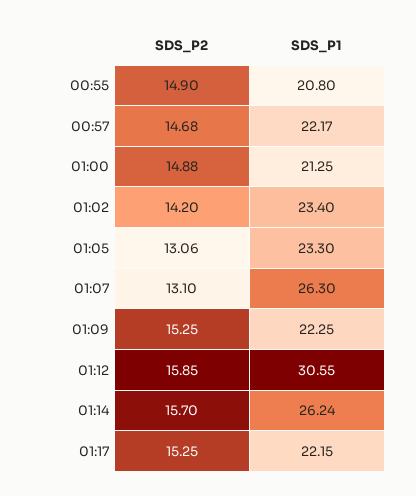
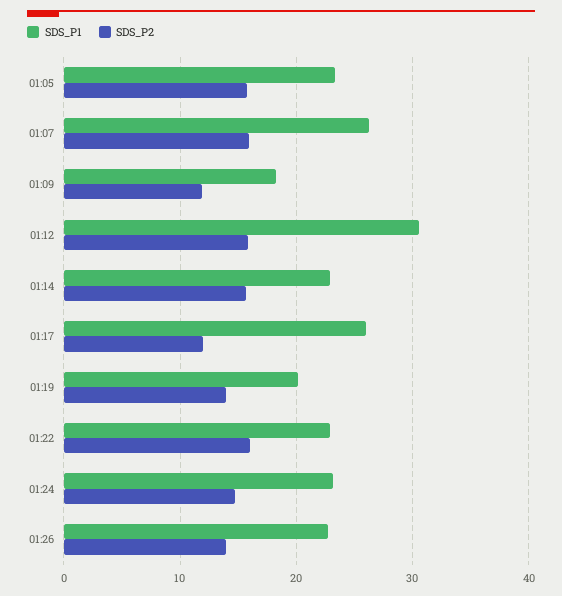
SDS_P2, 00:55: 14.9 -> none
SDS_P1, 00:55: 20.8 -> none
SDS_P2, 00:57: 14.68 -> none
SDS_P1, 00:57: 22.17 -> none
SDS_P2, 01:00: 14.88 -> none
SDS_P1, 01:00: 21.25 -> none
SDS_P2, 01:02: 14.2 -> none
SDS_P1, 01:02: 23.4 -> none
SDS_P2, 01:05: 13.06 -> 16
SDS_P2, 01:07: 13.1 -> 16
SDS_P2, 01:09: 15.25 -> 12
SDS_P1, 01:09: 22.25 -> 18
SDS_P1, 01:14: 26.24 -> 23
SDS_P2, 01:17: 15.25 -> 12
SDS_P1, 01:17: 22.15 -> 26
SDS_P1, 01:19: none -> 20
SDS_P2, 01:19: none -> 14
SDS_P1, 01:22: none -> 23
SDS_P2, 01:22: none -> 16
SDS_P1, 01:24: none -> 23
SDS_P2, 01:24: none -> 15
SDS_P1, 01:26: none -> 23
SDS_P2, 01:26: none -> 14

